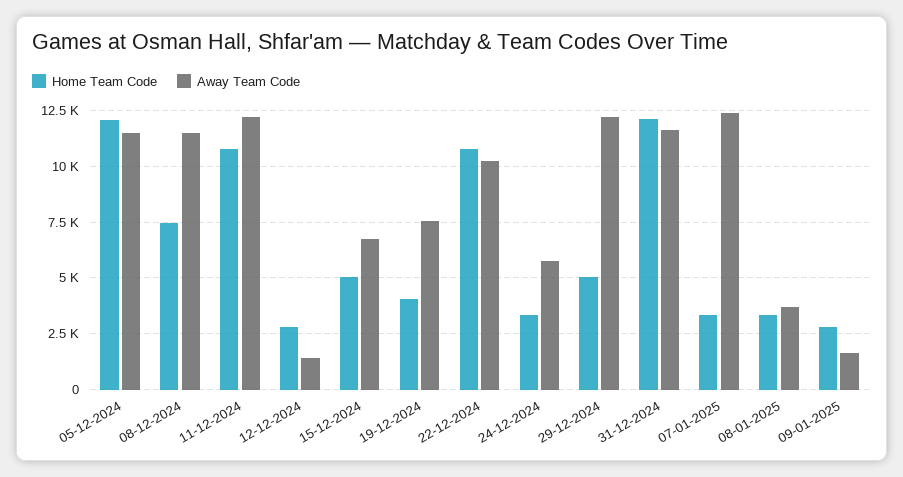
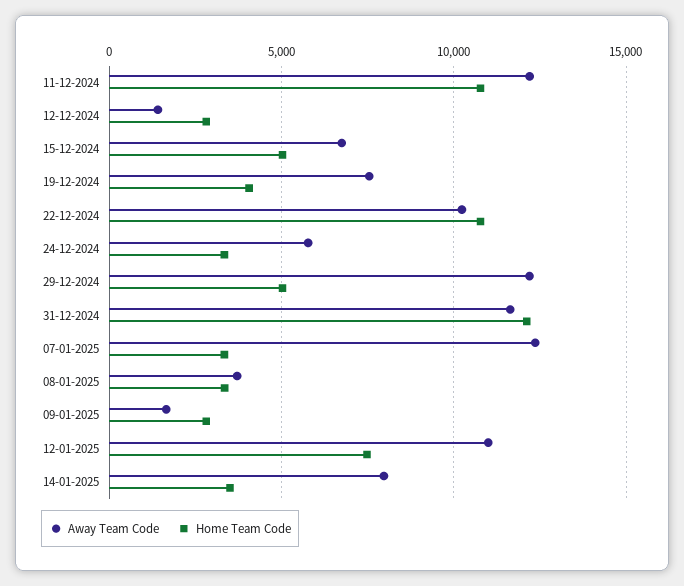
Home Team Code, 05-12-2024: 12000 -> none
Away Team Code, 05-12-2024: 11500 -> none
Home Team Code, 08-12-2024: 7500 -> none
Away Team Code, 08-12-2024: 11500 -> none
Away Team Code, 12-01-2025: none -> 11000
Home Team Code, 12-01-2025: none -> 7500
Away Team Code, 14-01-2025: none -> 8000
Home Team Code, 14-01-2025: none -> 3500

